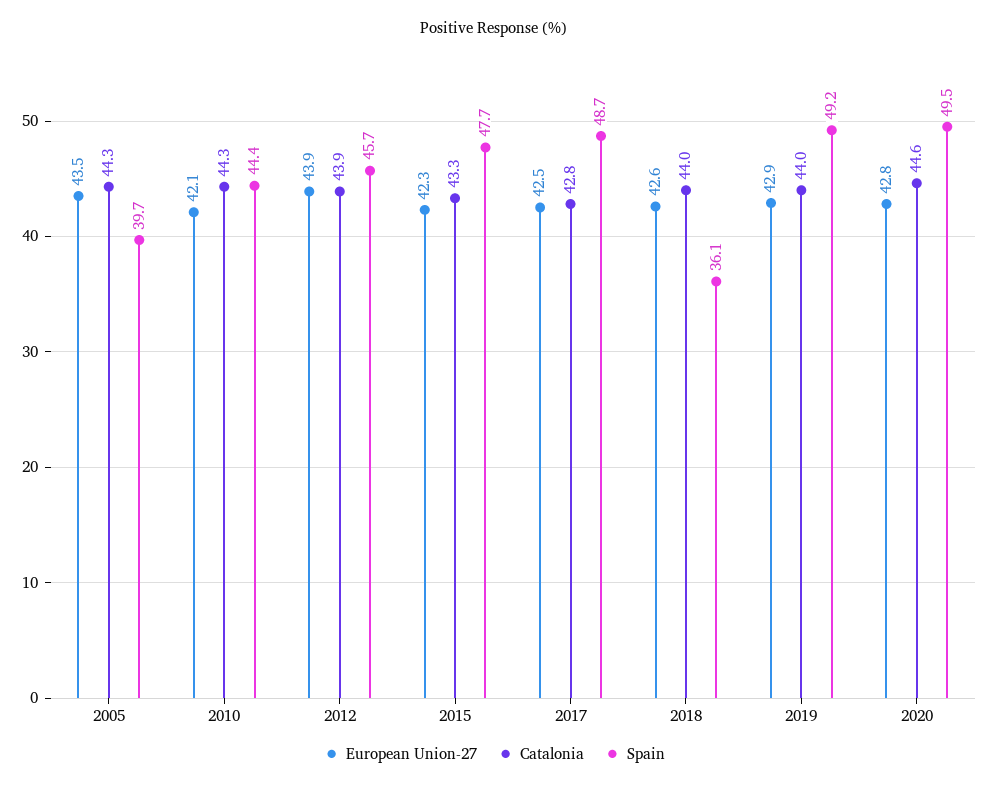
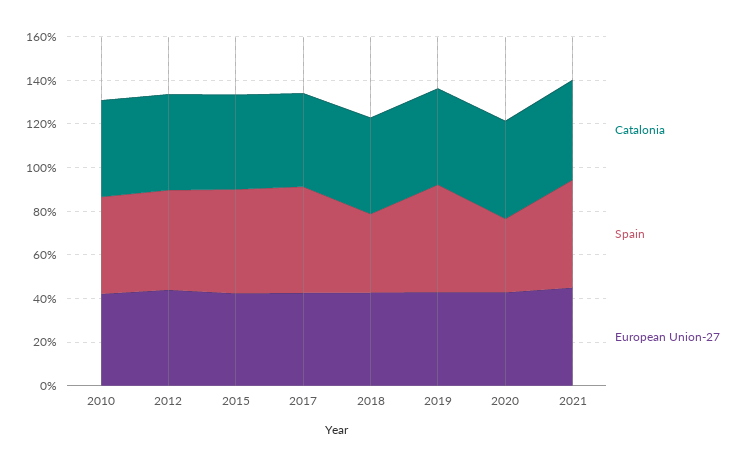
European Union-27, 2005: 43.5 -> none
Catalonia, 2005: 44.3 -> none
Spain, 2005: 39.7 -> none
Spain, 2020: 49.5 -> 35
Catalonia, 2021: none -> 45
Spain, 2021: none -> 50
European Union-27, 2021: none -> 45

